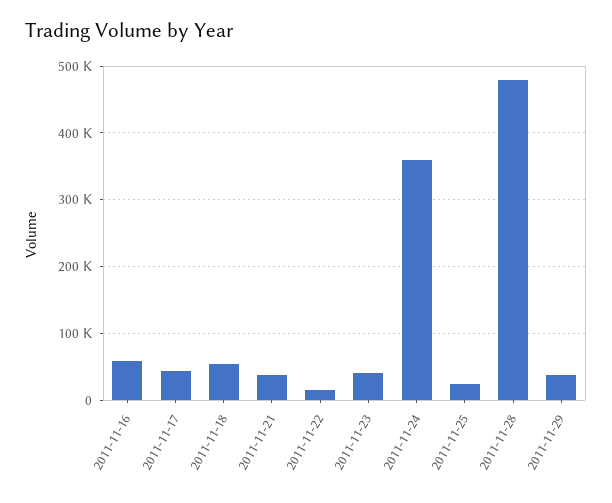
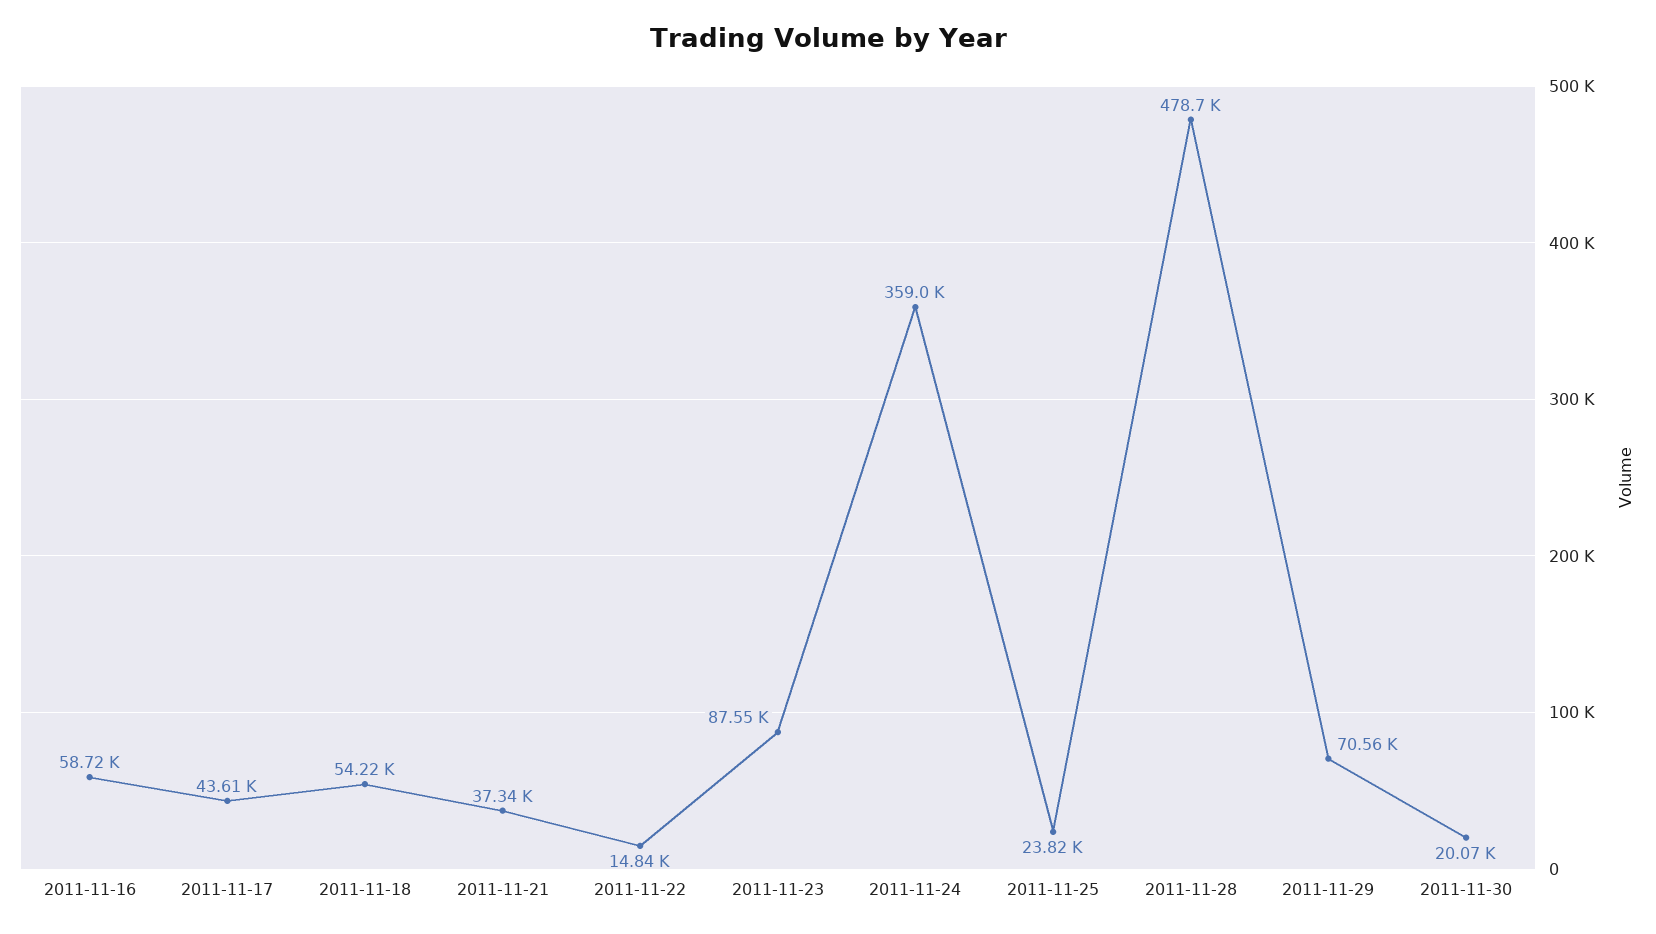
2011-11-23: 40000 -> 87550
2011-11-29: 40000 -> 70560
2011-11-30: none -> 20070

